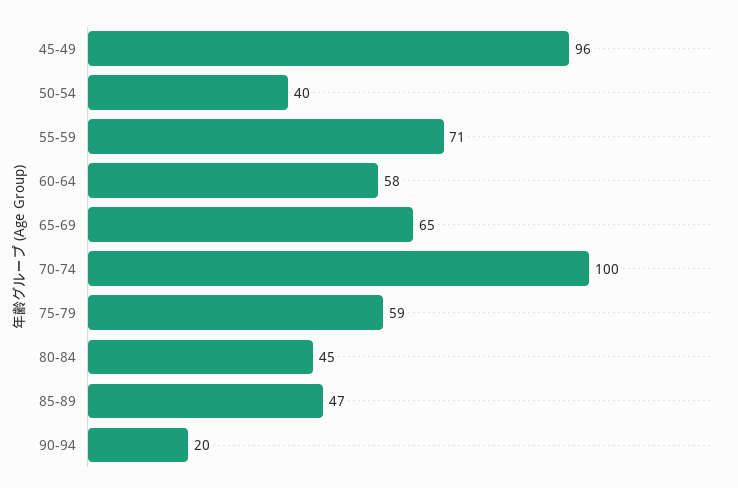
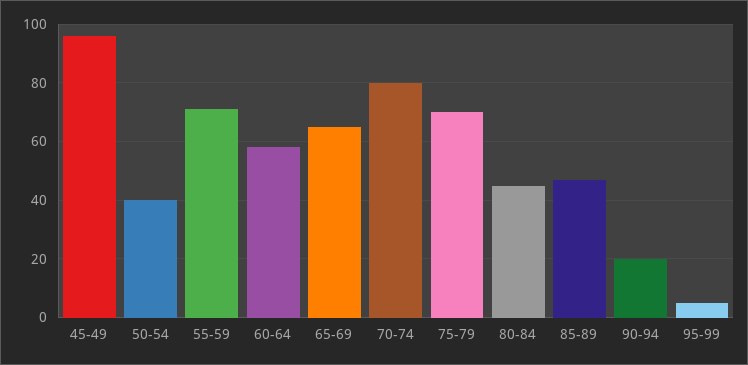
70-74: 100 -> 80
75-79: 59 -> 70
95-99: none -> 5

